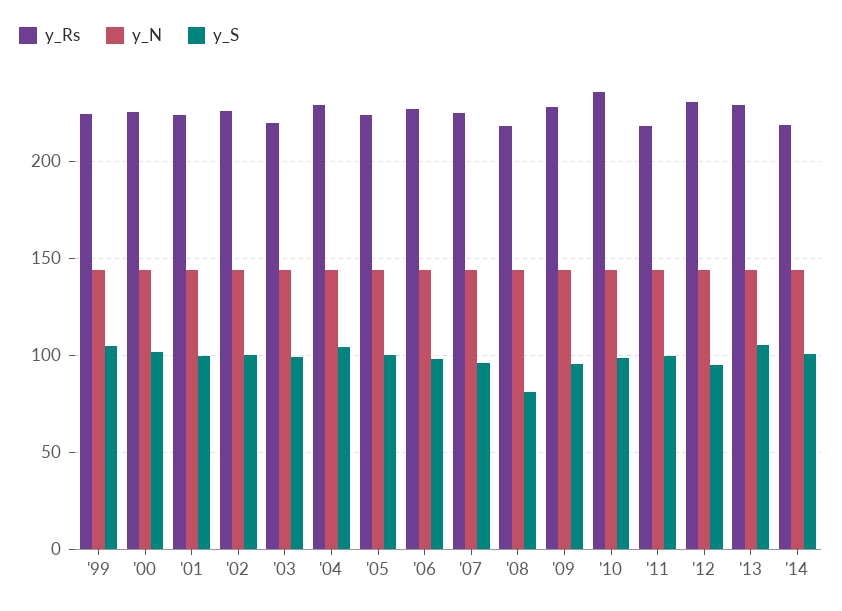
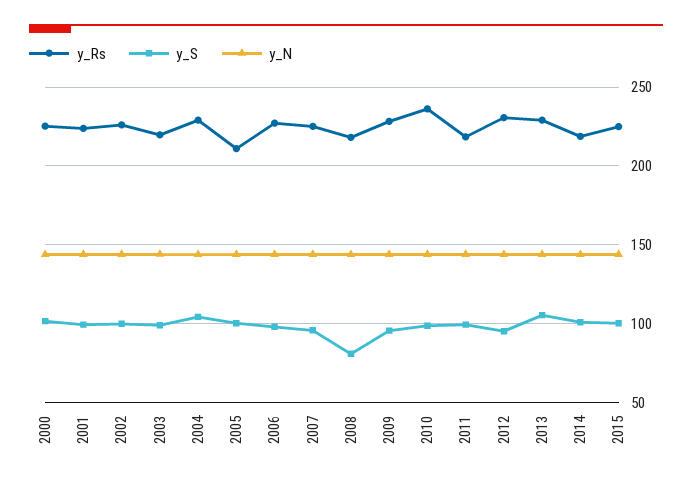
y_Rs, '99: 225 -> none
y_N, '99: 145 -> none
y_S, '99: 105 -> none
y_Rs, '05: 225 -> 210
y_Rs, 2015: none -> 225
y_S, 2015: none -> 100
y_N, 2015: none -> 145

